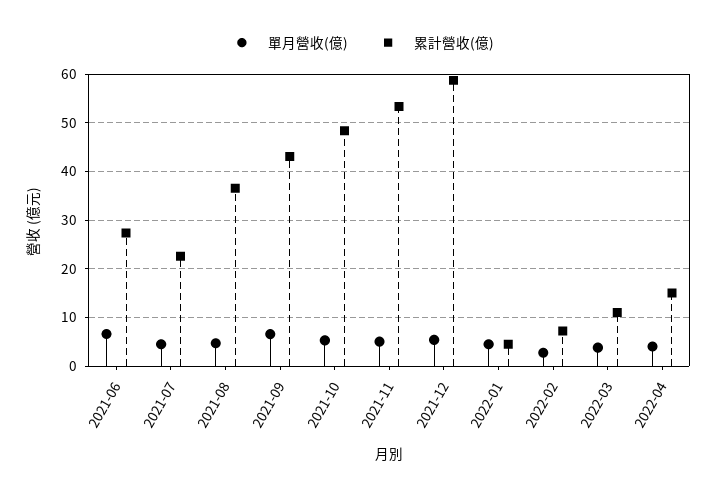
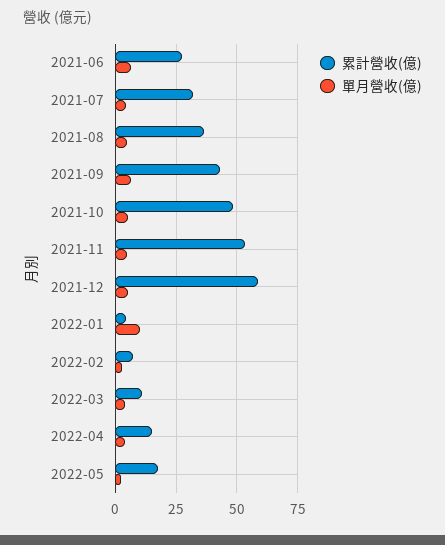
累計營收(億), 2021-07: 22 -> 32.5
單月營收(億), 2022-01: 4 -> 10
累計營收(億), 2022-05: none -> 17.5
單月營收(億), 2022-05: none -> 2.5

